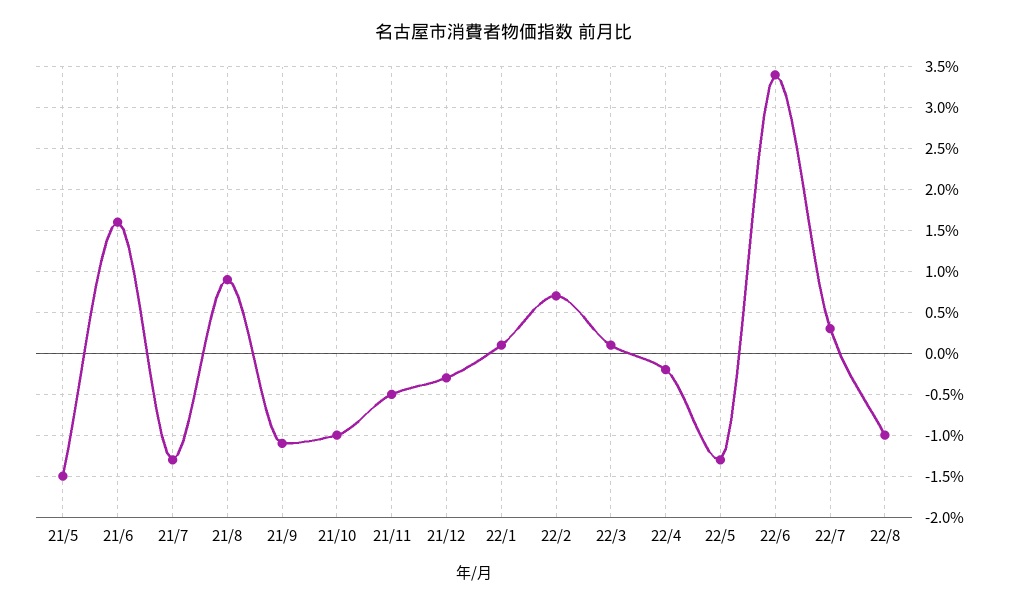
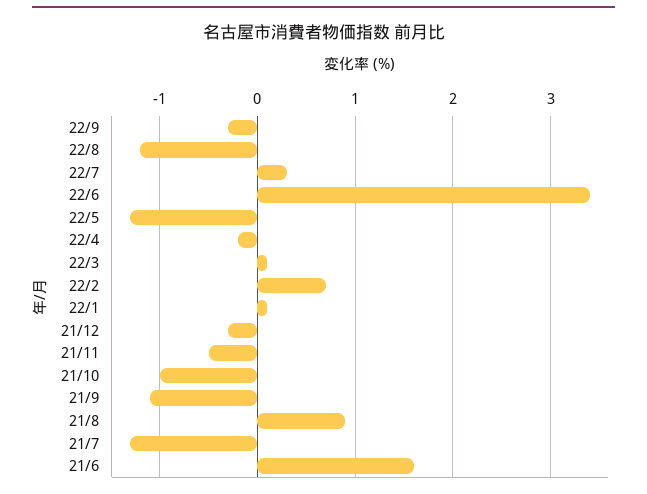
21/5: -1.5 -> none
22/8: -1 -> -1.2
22/9: none -> -0.3

